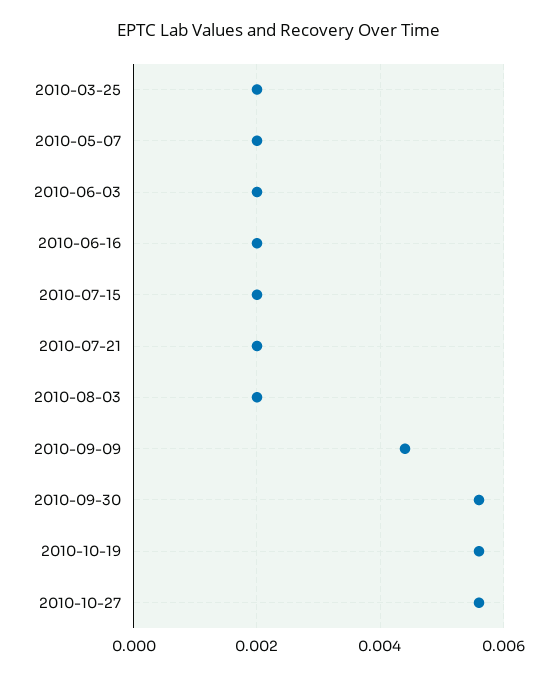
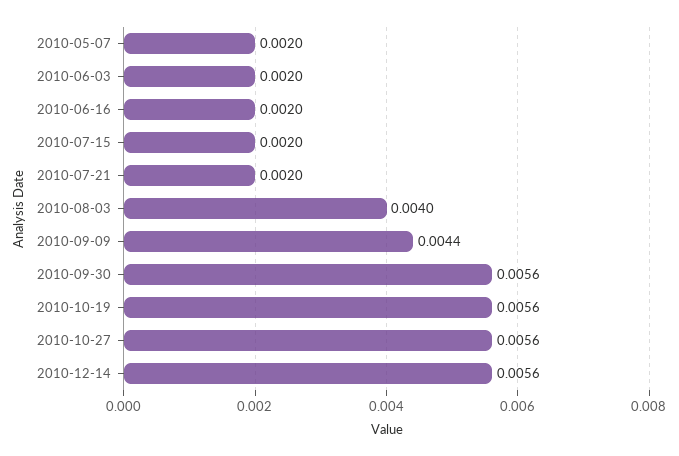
2010-03-25: 0.002 -> none
2010-08-03: 0.002 -> 0.004
2010-12-14: none -> 0.0056

